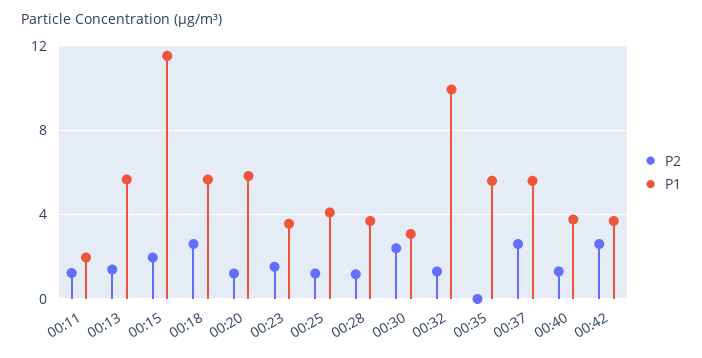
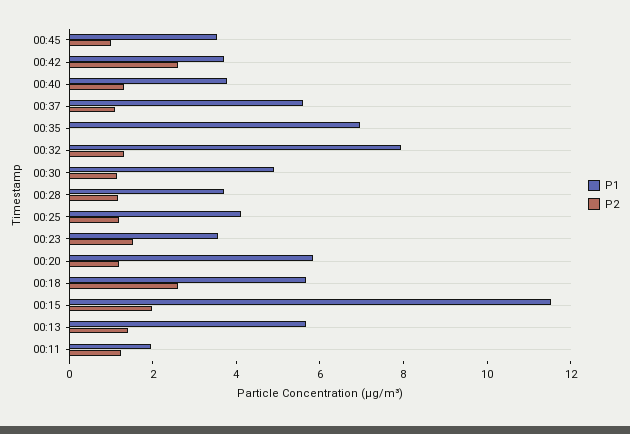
P2, 00:30: 2.5 -> 1
P1, 00:30: 3 -> 5
P1, 00:32: 10 -> 8
P1, 00:35: 5.5 -> 7
P2, 00:37: 2.5 -> 1
P1, 00:45: none -> 3.5
P2, 00:45: none -> 1

